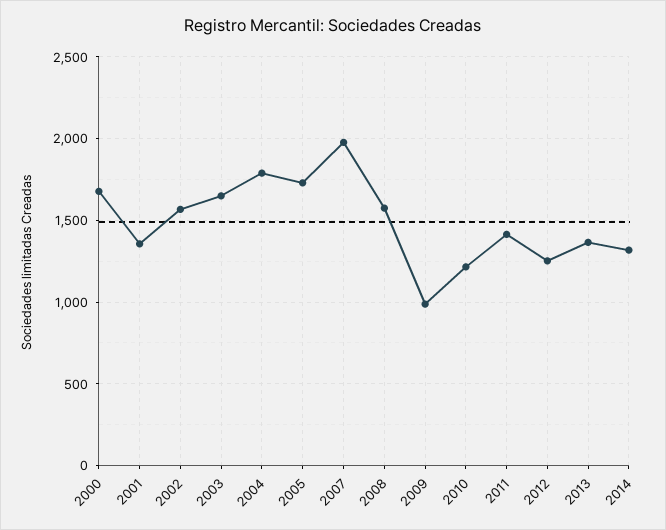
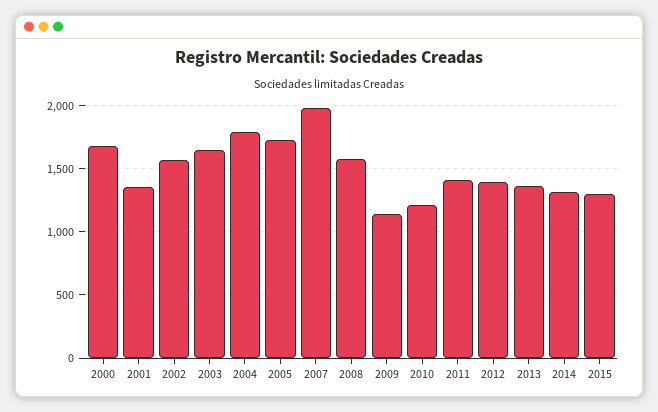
2009: 1000 -> 1150
2012: 1250 -> 1400
2015: none -> 1300

